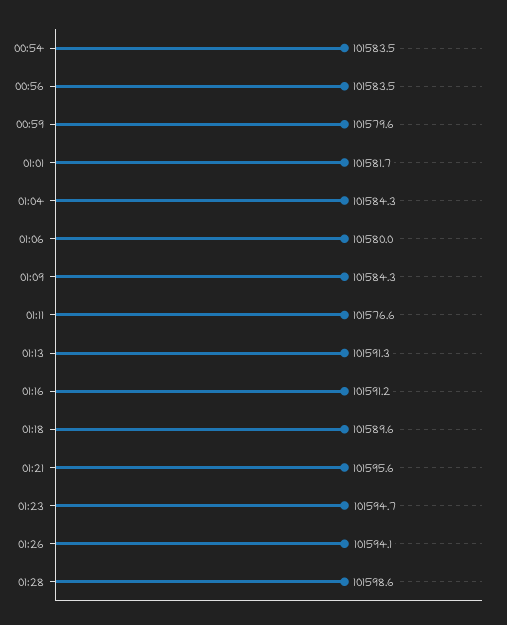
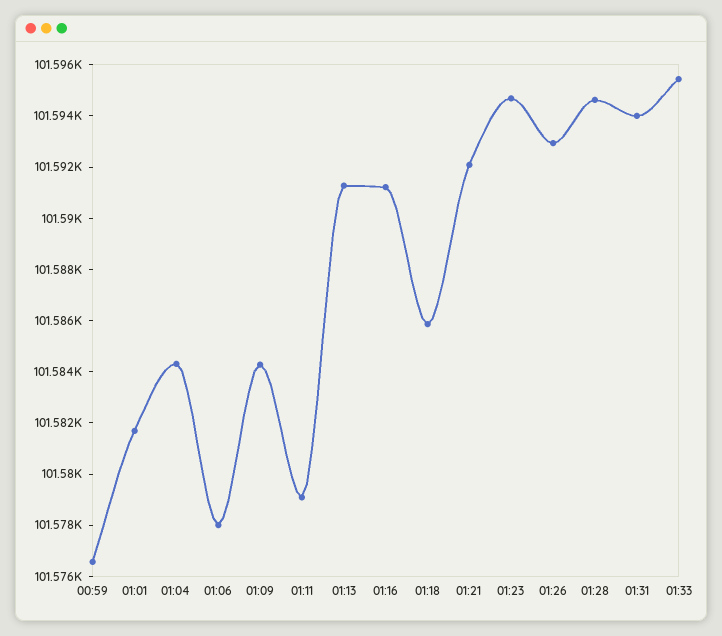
00:54: 101583.5 -> none
00:56: 101583.5 -> none
00:59: 101579.6 -> 101576.5
01:06: 101580 -> 101578
01:11: 101576.6 -> 101579
01:18: 101589.6 -> 101586
01:21: 101595.6 -> 101592
01:26: 101594.1 -> 101593
01:28: 101598.6 -> 101594.5
01:31: none -> 101594
01:33: none -> 101595.5

